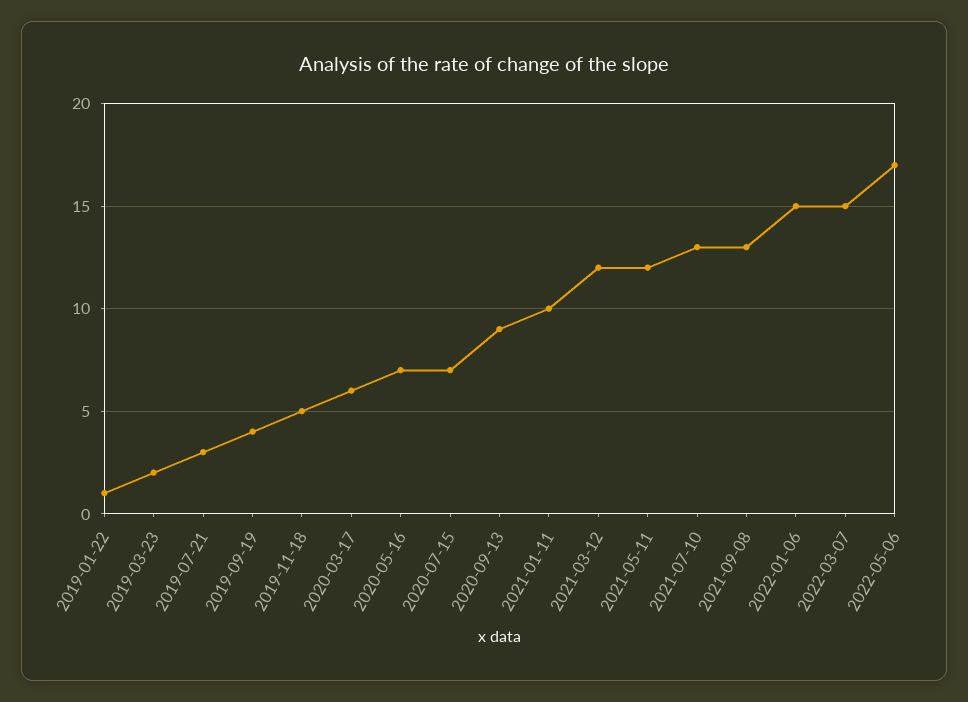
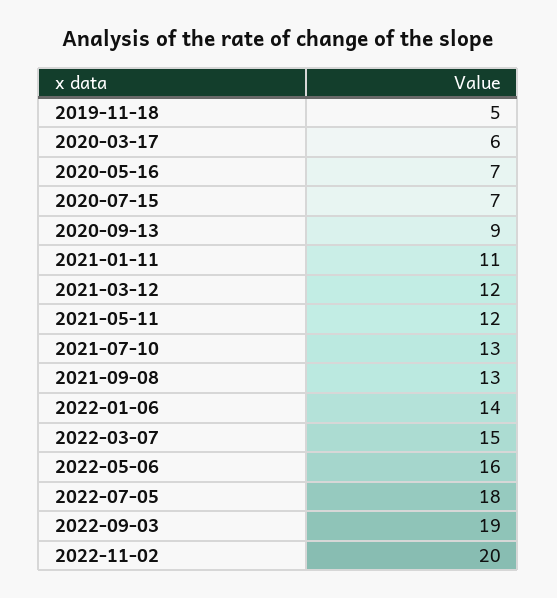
2019-01-22: 1 -> none
2019-03-23: 2 -> none
2019-07-21: 3 -> none
2019-09-19: 4 -> none
2021-01-11: 10 -> 11
2022-01-06: 15 -> 14
2022-05-06: 17 -> 16
2022-07-05: none -> 18
2022-09-03: none -> 19
2022-11-02: none -> 20

